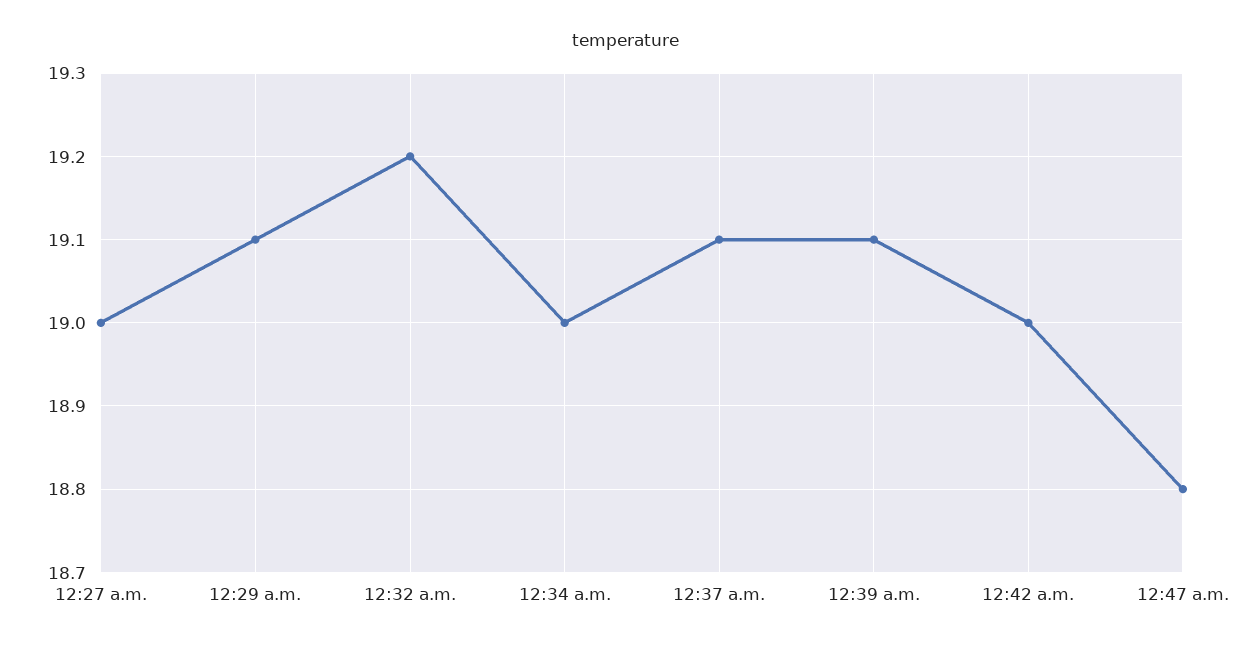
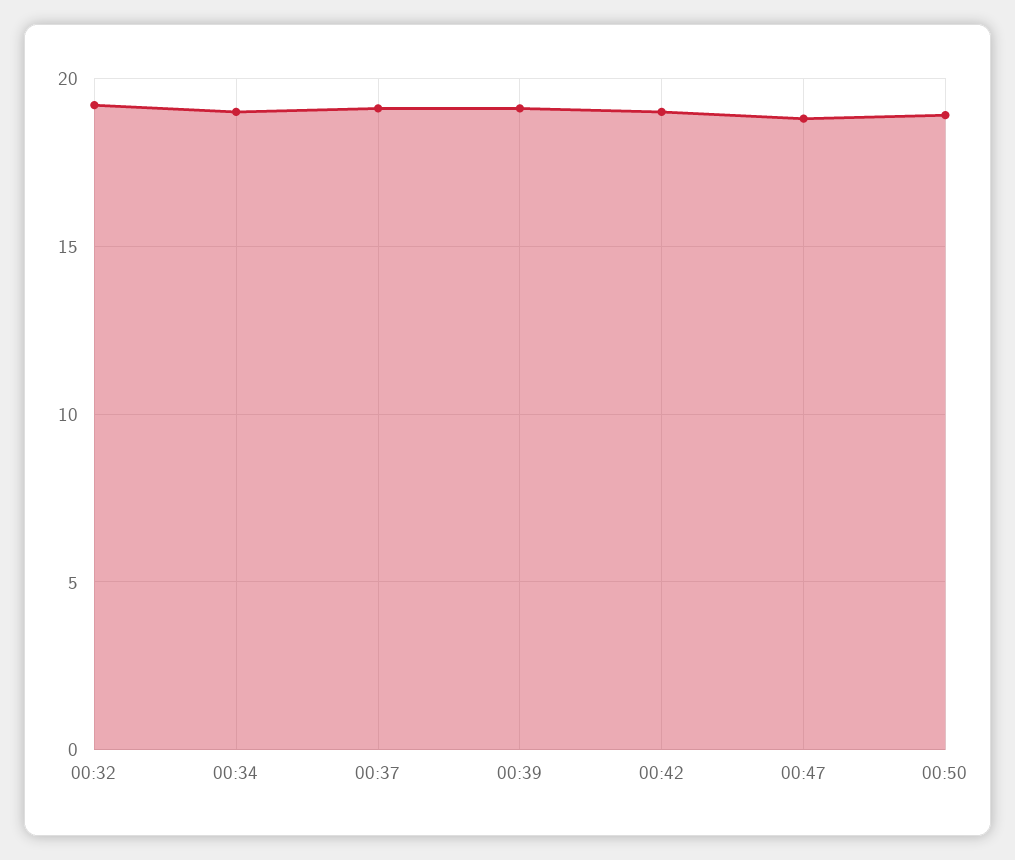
12:27 a.m.: 19 -> none
12:29 a.m.: 19.1 -> none
00:50: none -> 19

